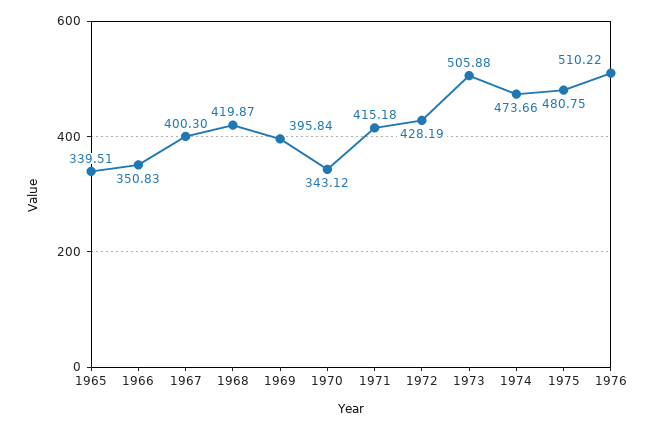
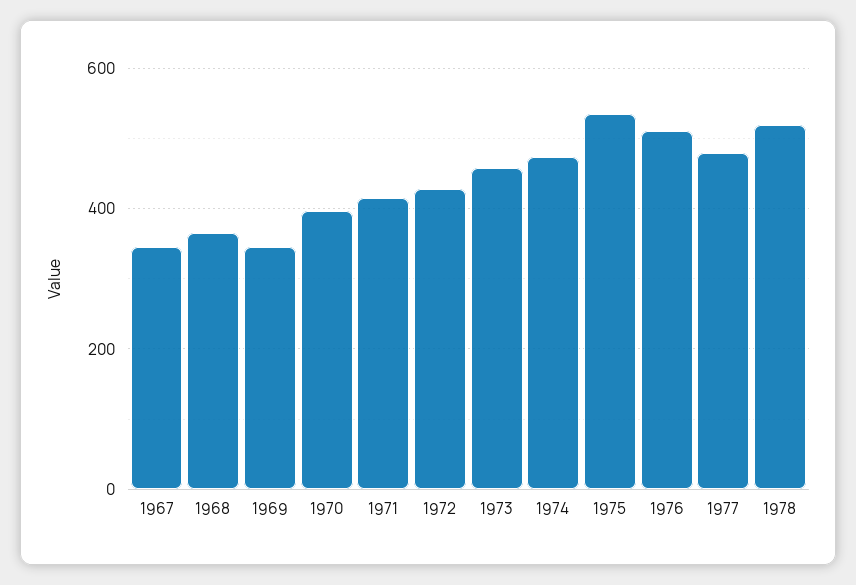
1965: 339.51 -> none
1966: 350.83 -> none
1967: 400.3 -> 340
1968: 419.87 -> 360
1969: 395.84 -> 340
1970: 343.12 -> 400
1973: 505.88 -> 460
1975: 480.75 -> 540
1977: none -> 480
1978: none -> 520

